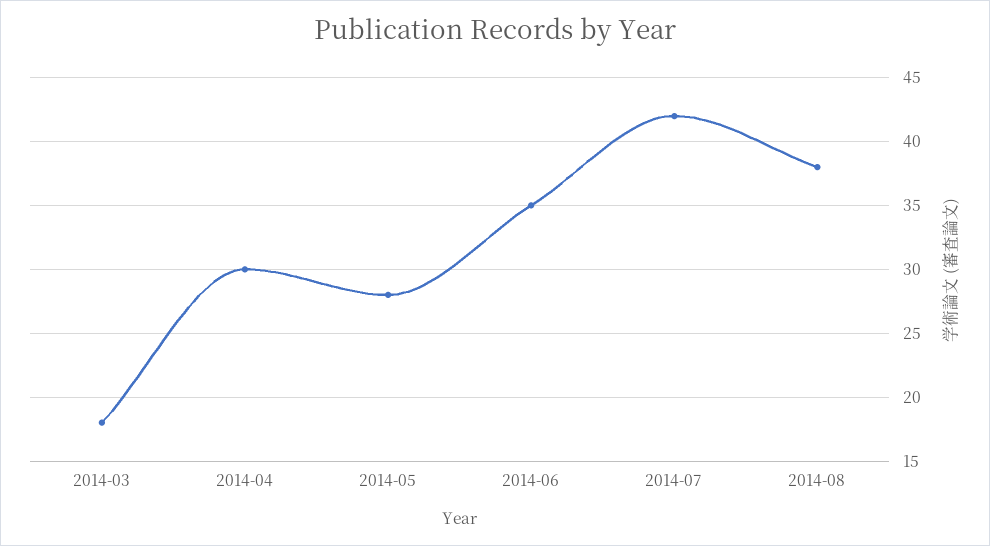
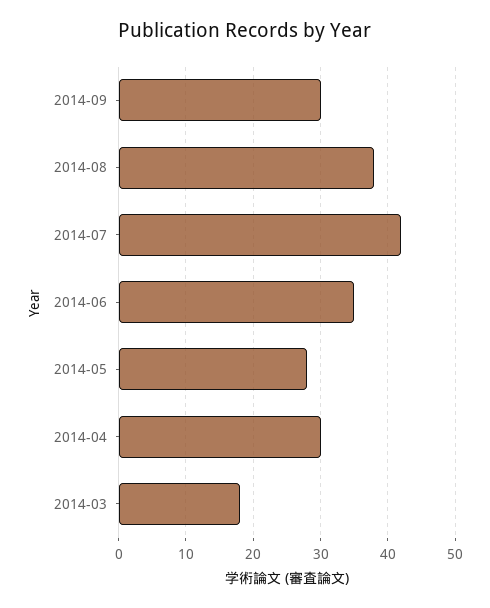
2014-09: none -> 30

